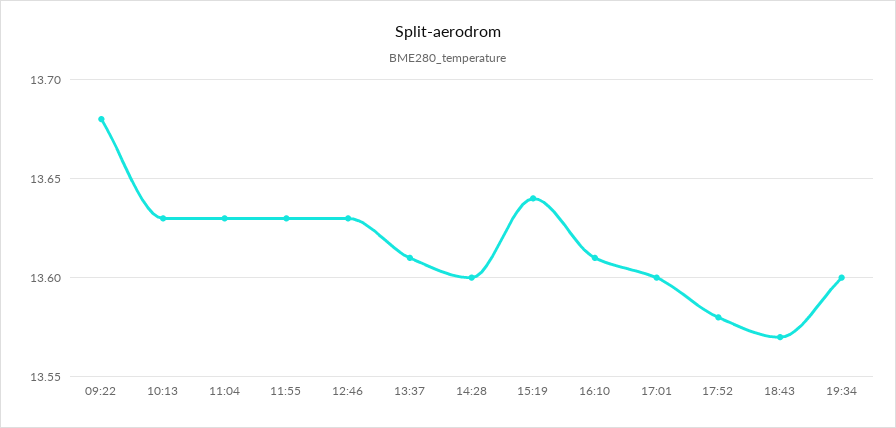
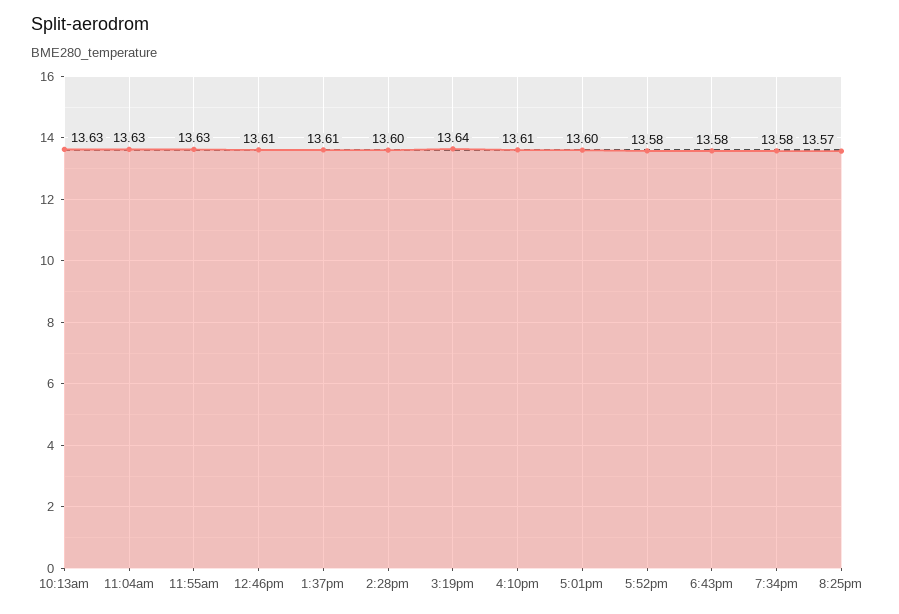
09:22: 13.68 -> none
12:46: 13.63 -> 13.61
18:43: 13.57 -> 13.58
19:34: 13.6 -> 13.58
8:25pm: none -> 13.57

